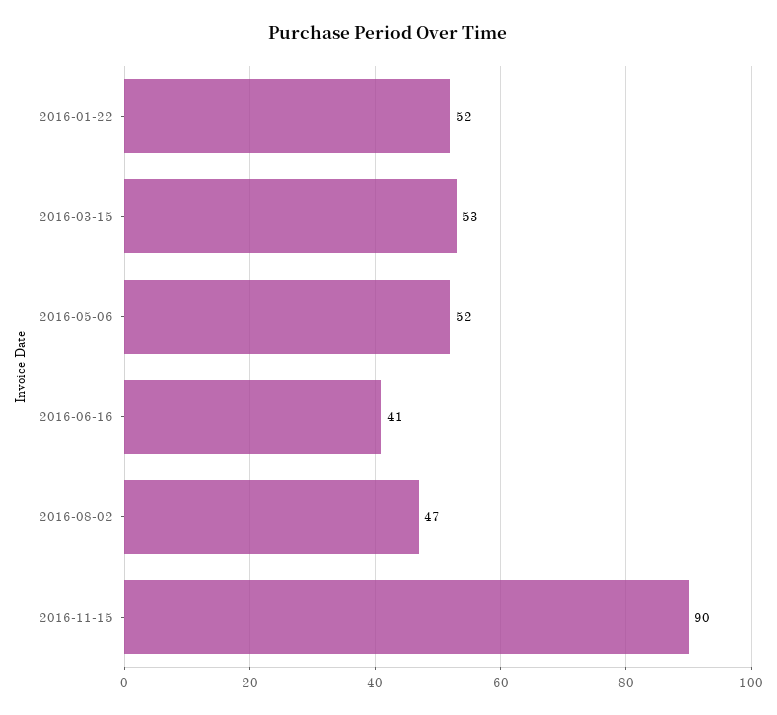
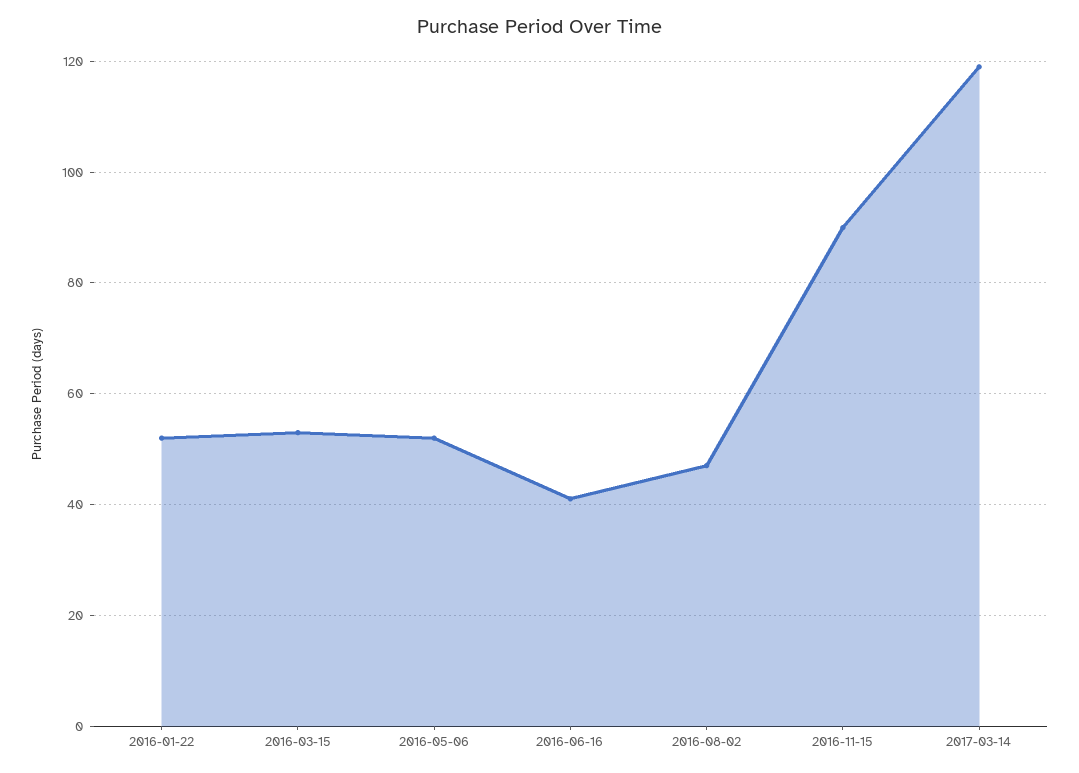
2017-03-14: none -> 120

